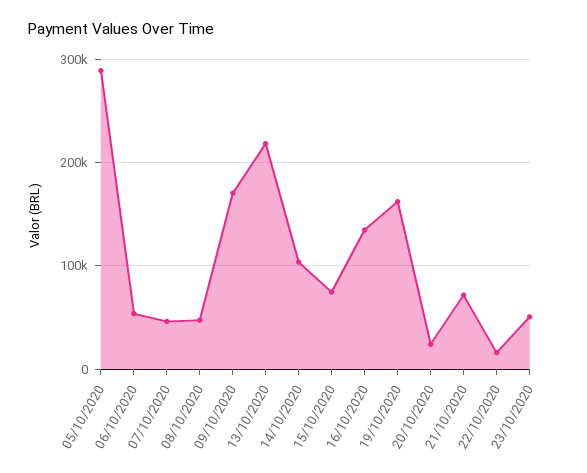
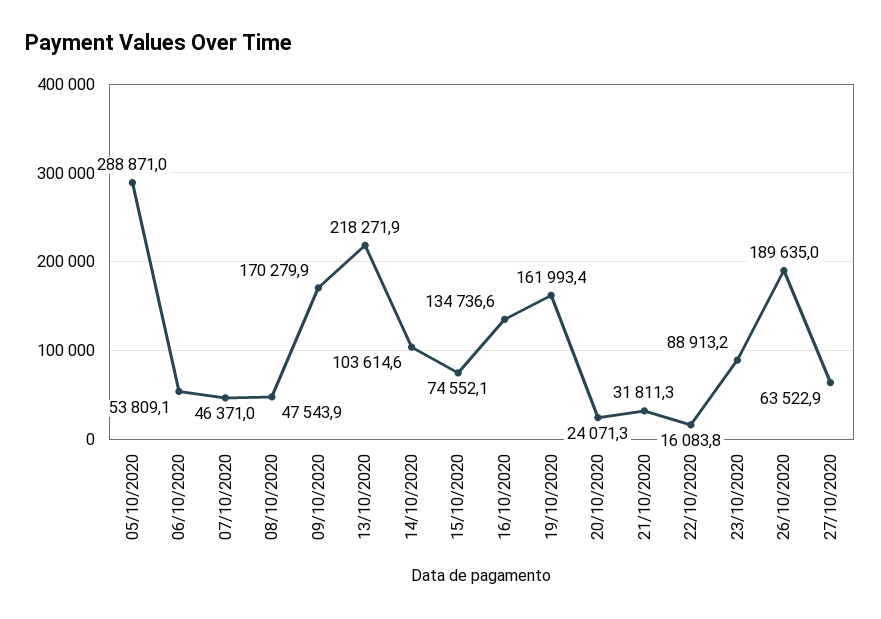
21/10/2020: 70000 -> 31811.3
23/10/2020: 50000 -> 88913.2
26/10/2020: none -> 189635
27/10/2020: none -> 63522.9

